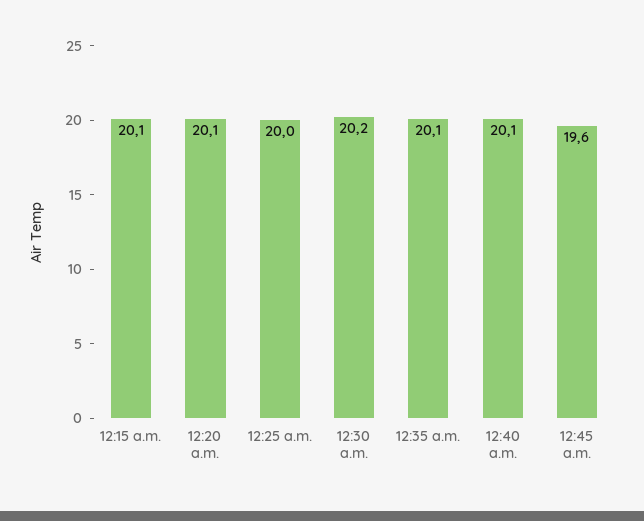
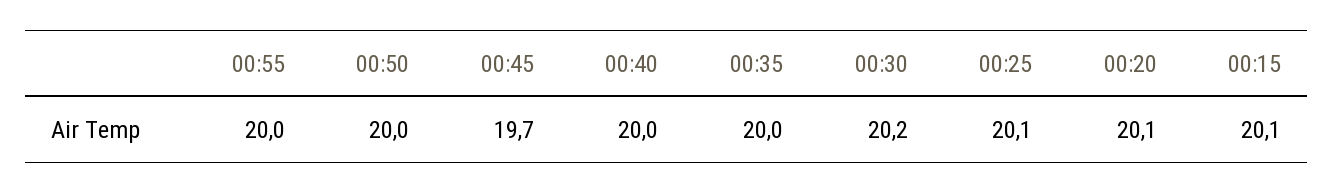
12:25 a.m.: 20 -> 20.1
12:35 a.m.: 20.1 -> 20
12:40 a.m.: 20.1 -> 20
12:45 a.m.: 19.6 -> 19.7
00:55: none -> 20
00:50: none -> 20

